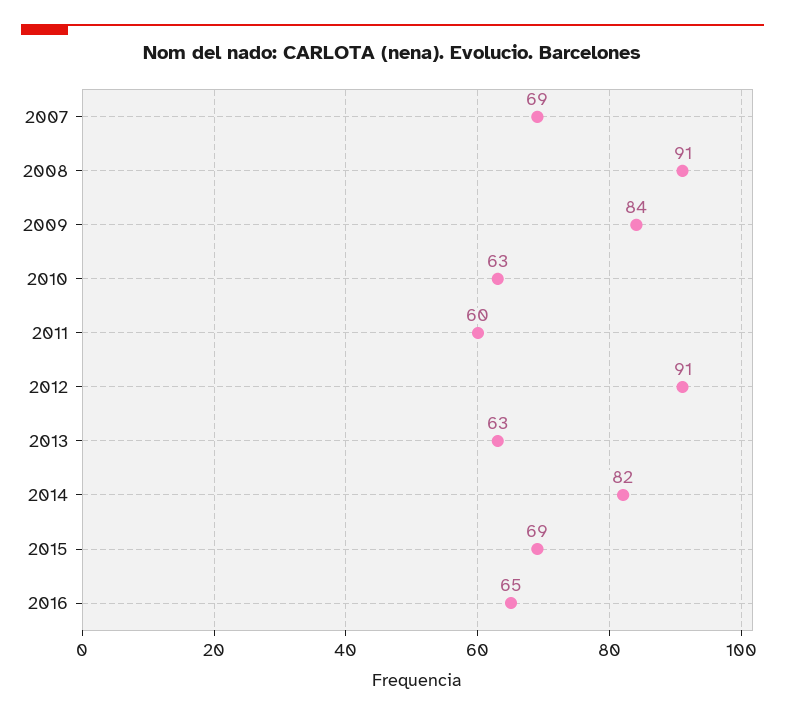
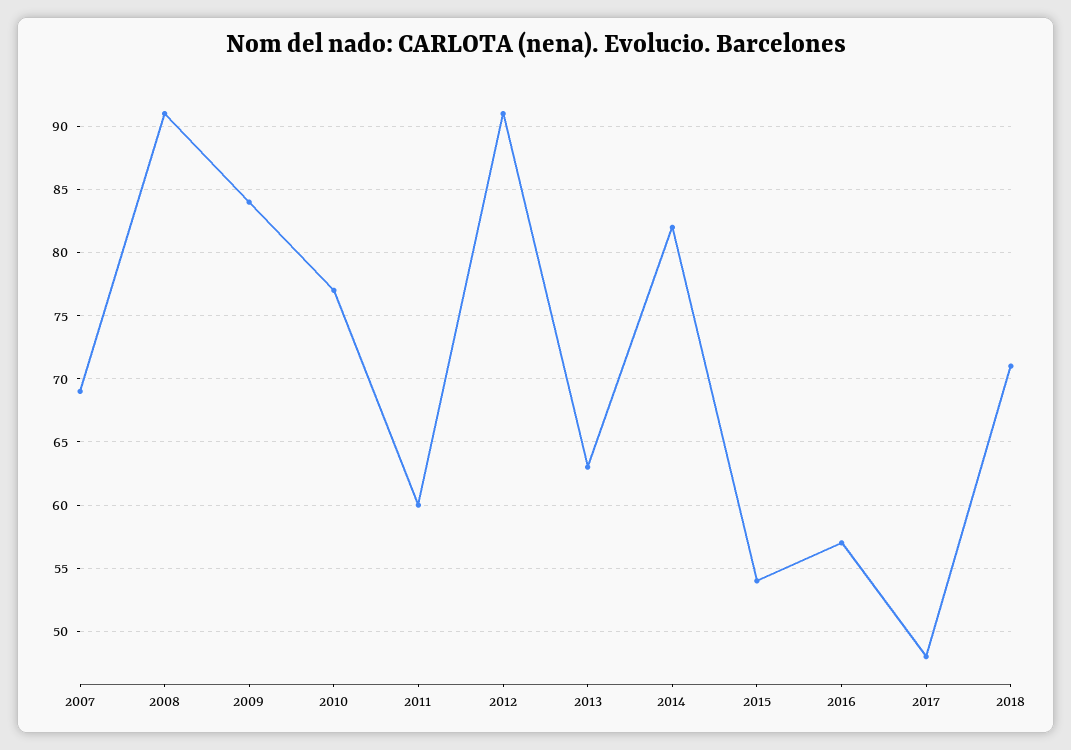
2010: 63 -> 77
2015: 69 -> 54
2016: 65 -> 57
2017: none -> 48
2018: none -> 71

